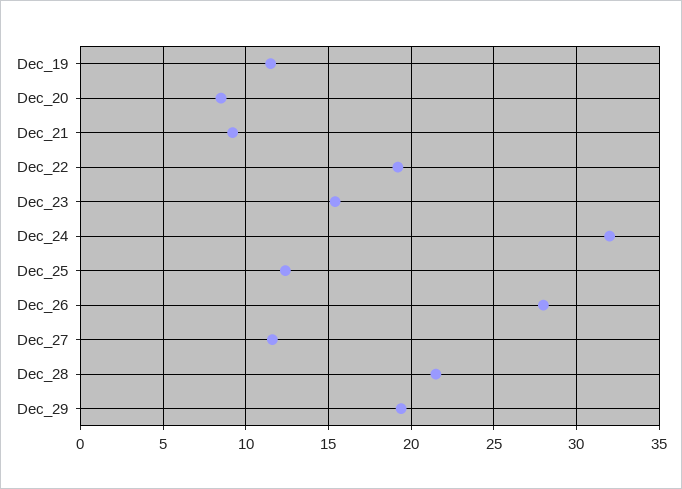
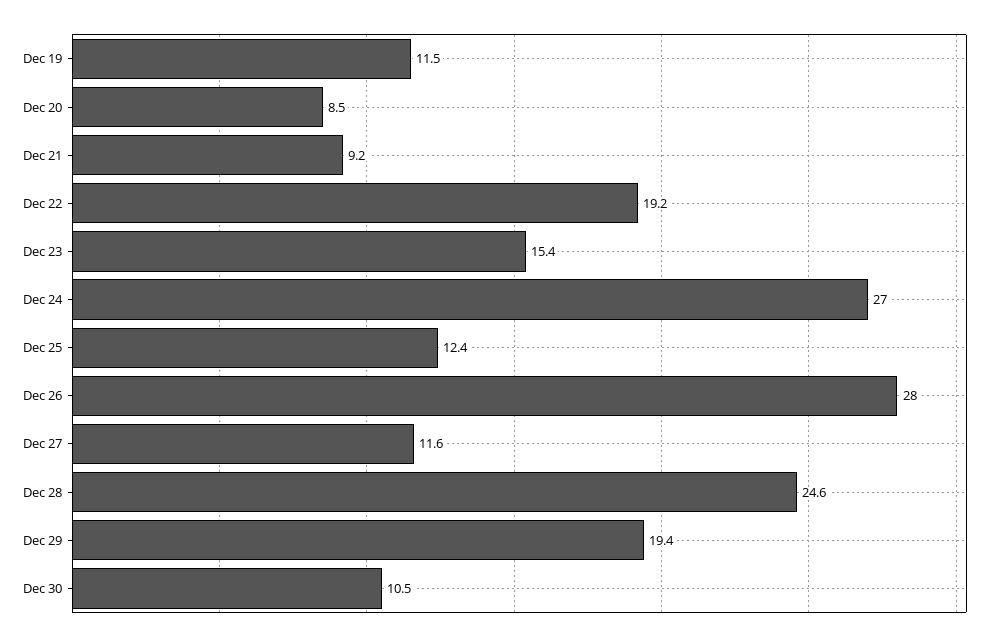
Dec_24: 32 -> 27
Dec_28: 21.5 -> 24.6
Dec 30: none -> 10.5

